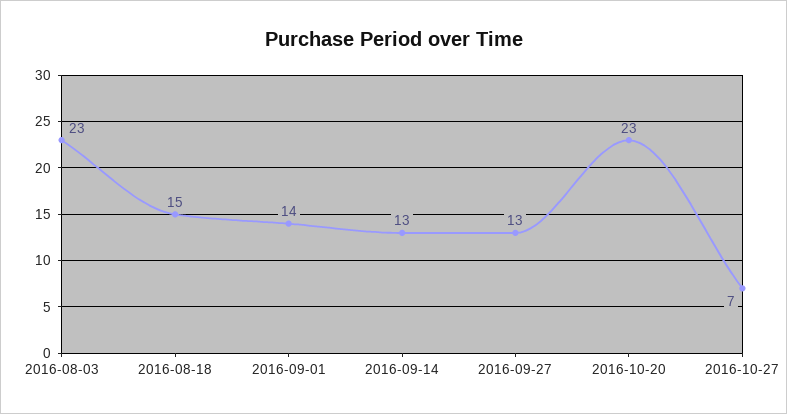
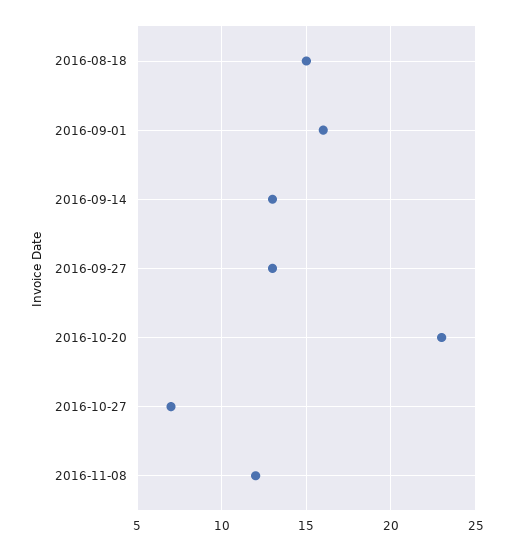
2016-08-03: 23 -> none
2016-09-01: 14 -> 16
2016-11-08: none -> 12

